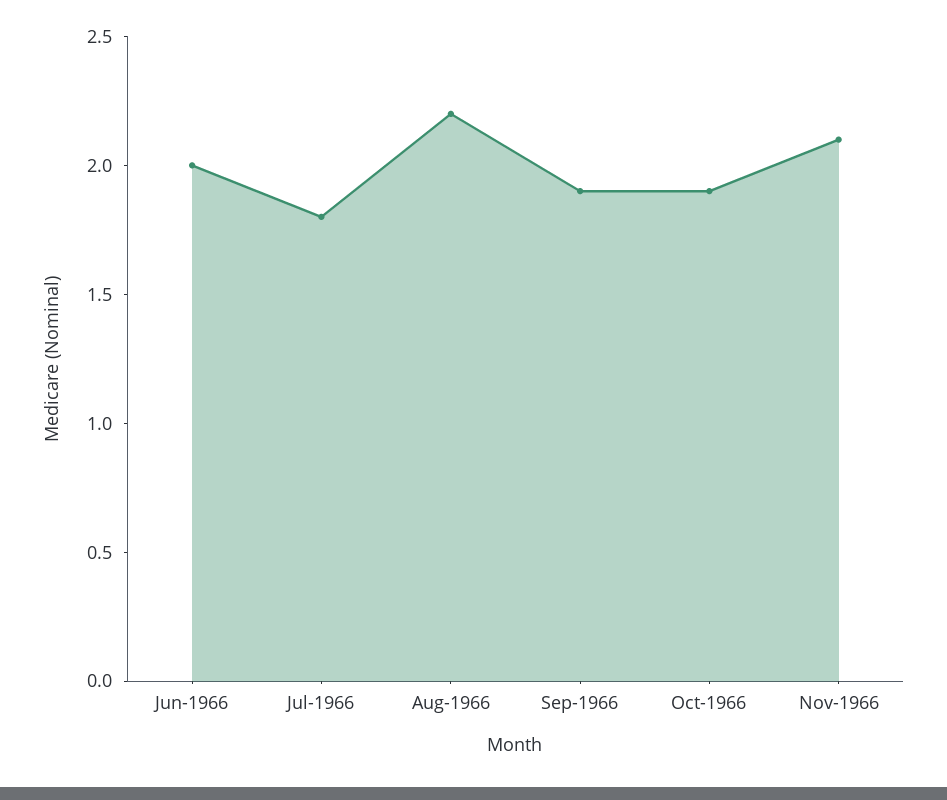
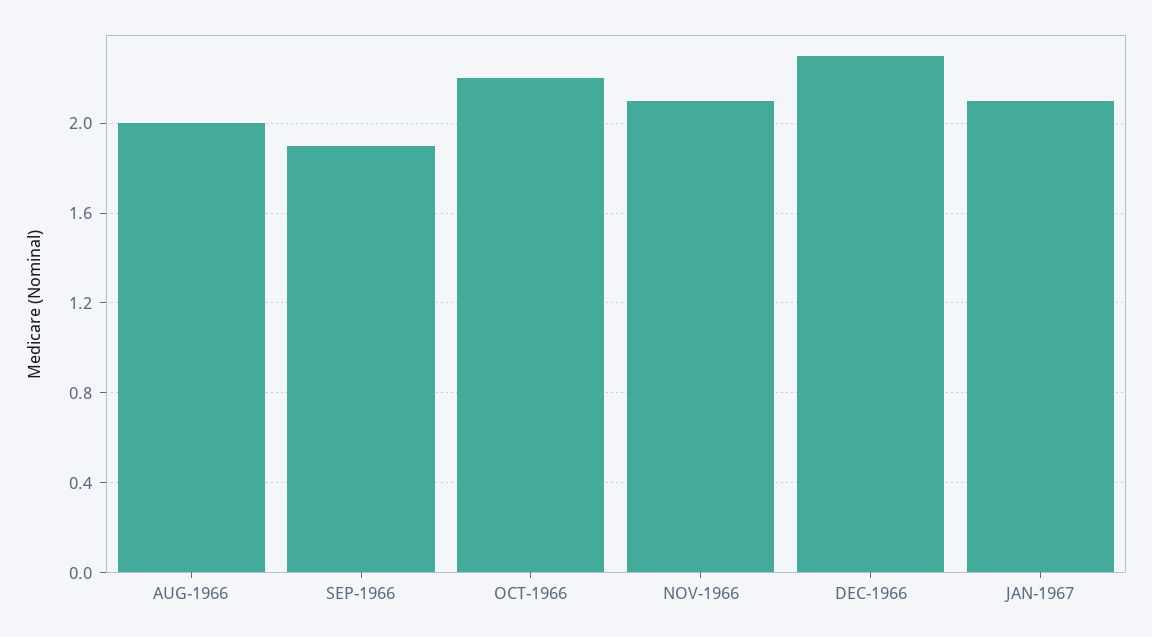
Jun-1966: 2 -> none
Jul-1966: 1.8 -> none
Aug-1966: 2.2 -> 2
Oct-1966: 1.9 -> 2.2
DEC-1966: none -> 2.3
JAN-1967: none -> 2.1

